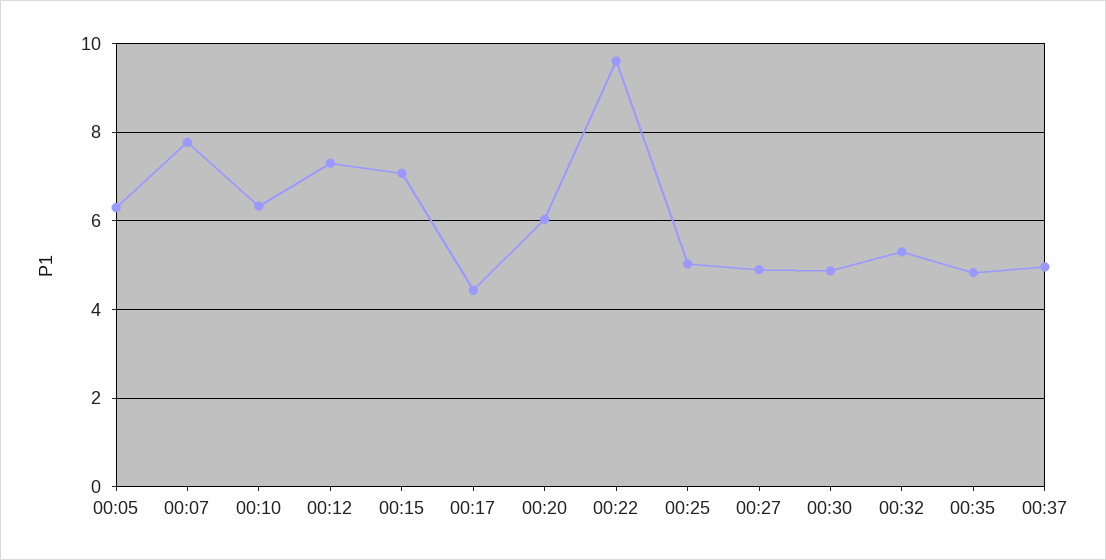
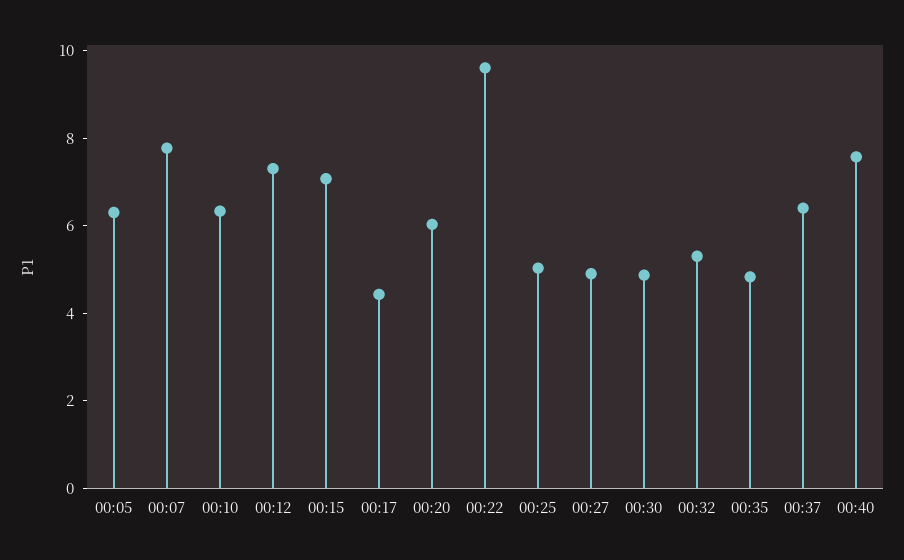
00:37: 5 -> 6.5
00:40: none -> 7.5

